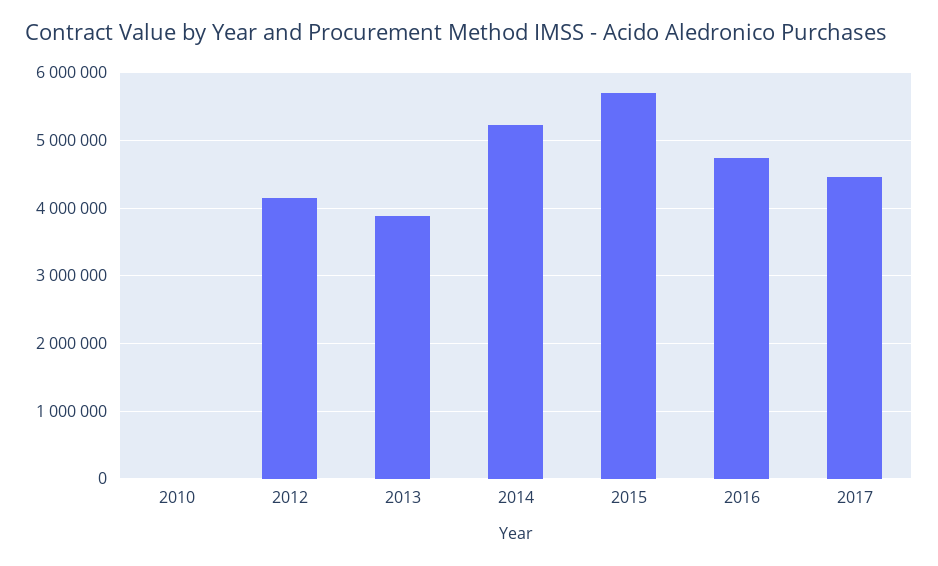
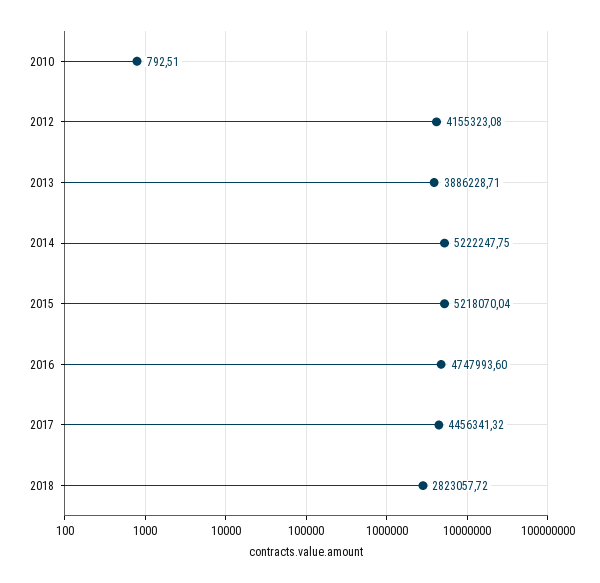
2015: 5700000 -> 5218070.04
2018: none -> 2823057.72

